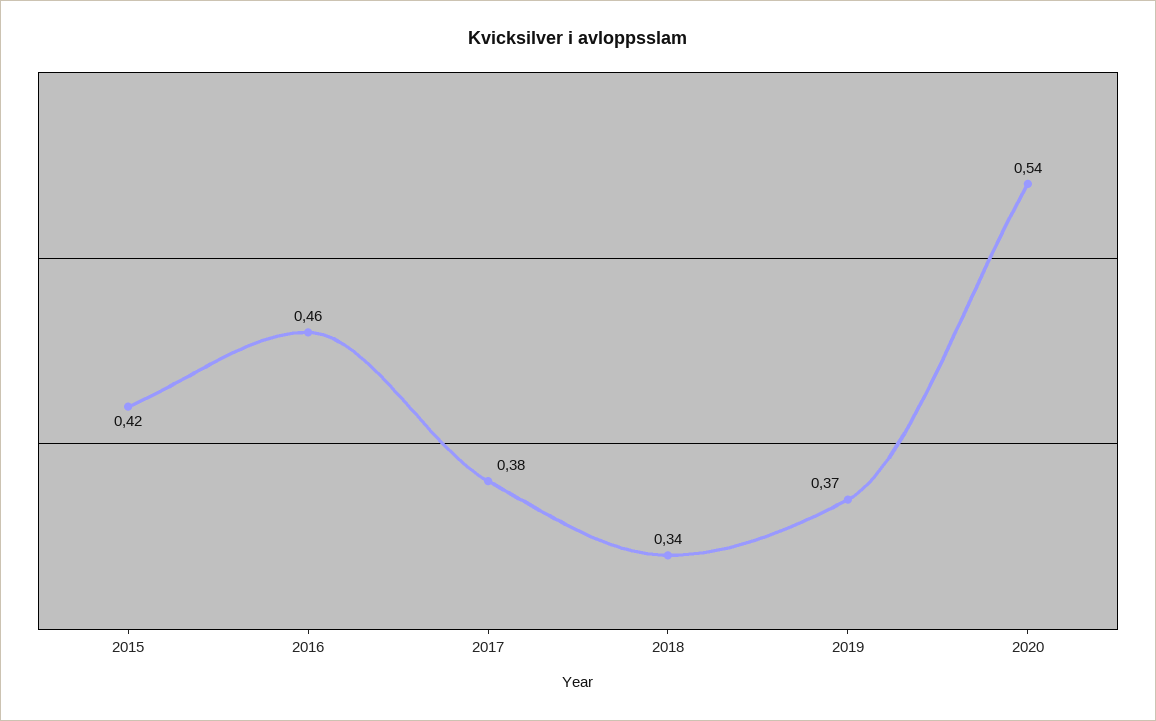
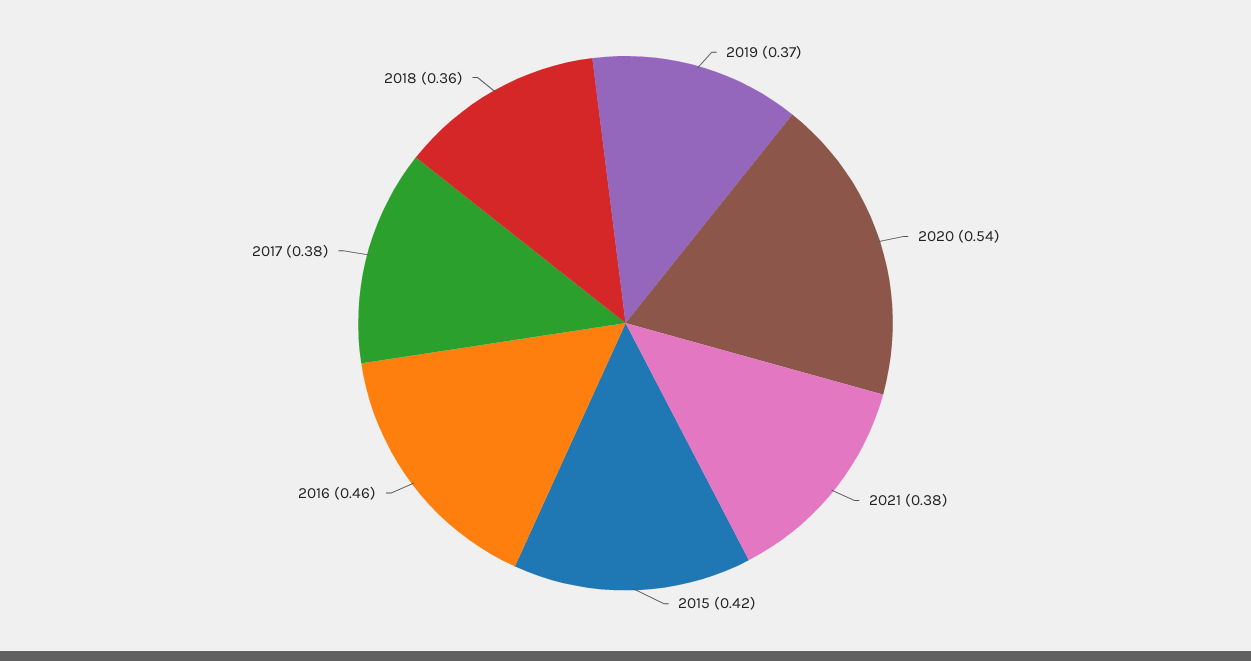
2018: 0.34 -> 0.36
2021: none -> 0.38

